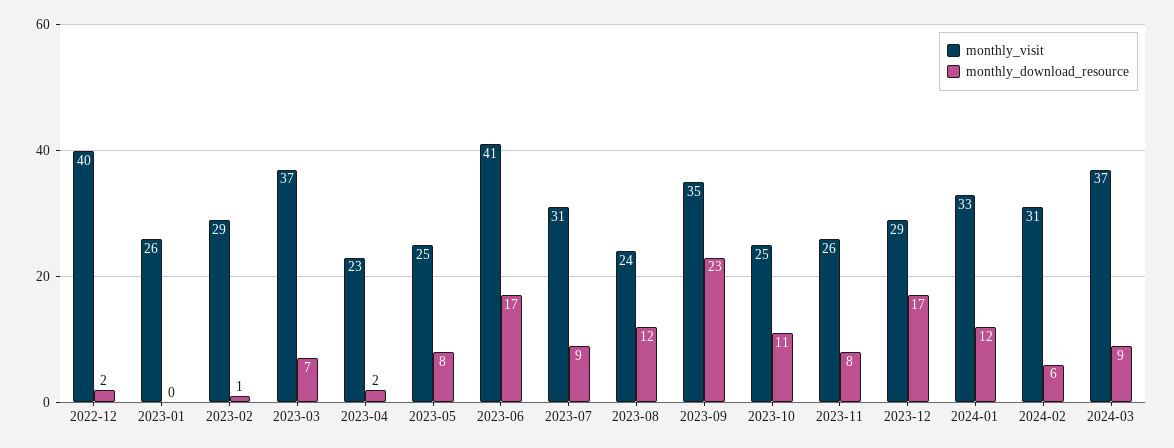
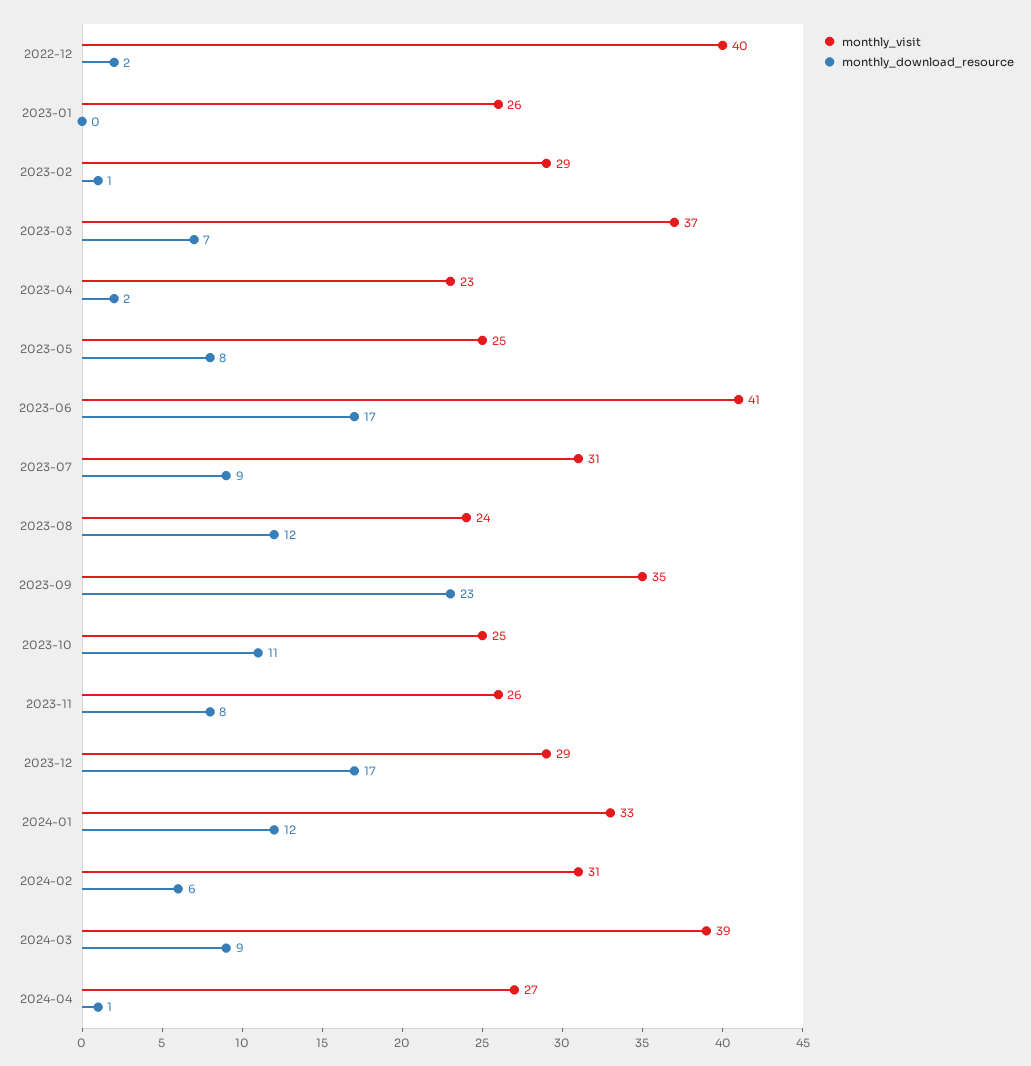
monthly_visit, 2024-03: 37 -> 39
monthly_visit, 2024-04: none -> 27
monthly_download_resource, 2024-04: none -> 1

